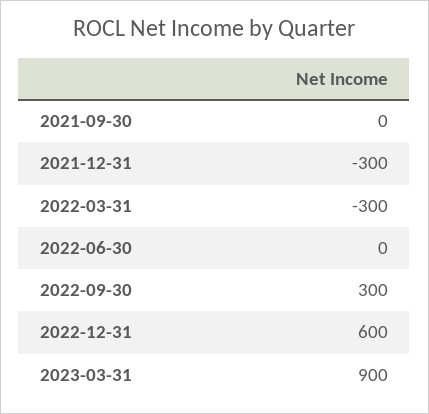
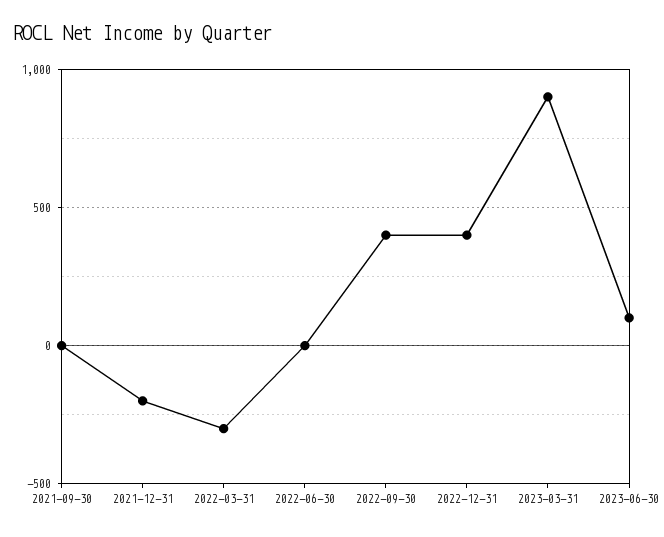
2021-12-31: -300 -> -200
2022-09-30: 300 -> 400
2022-12-31: 600 -> 400
2023-06-30: none -> 100

